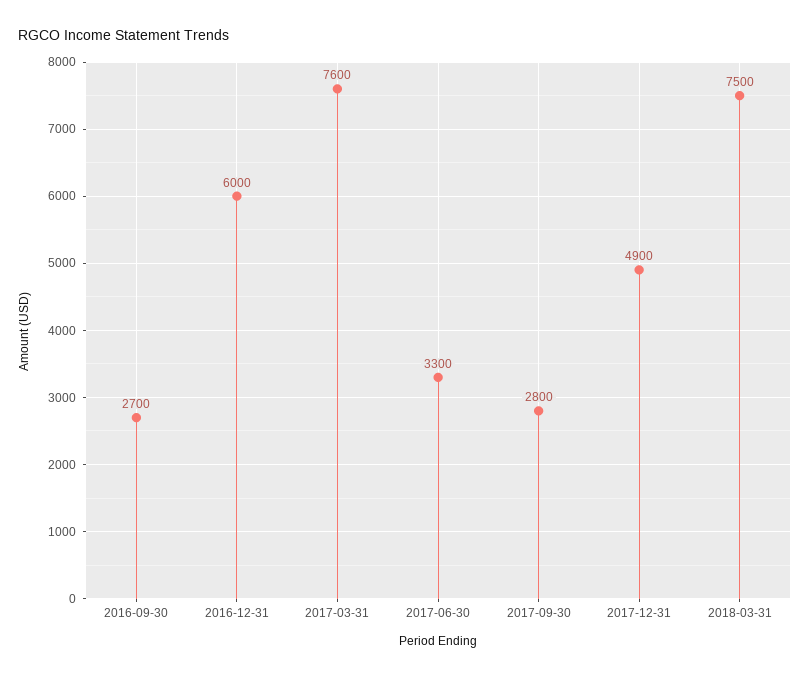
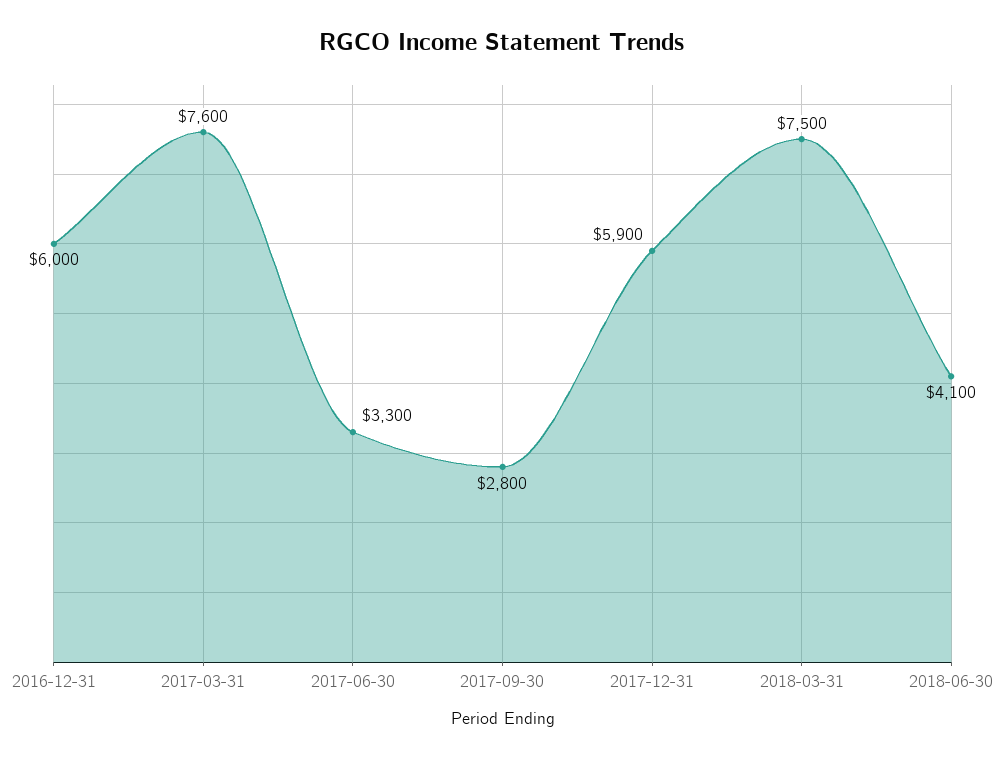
2016-09-30: 2700 -> none
2017-12-31: 4900 -> 5900
2018-06-30: none -> 4100

